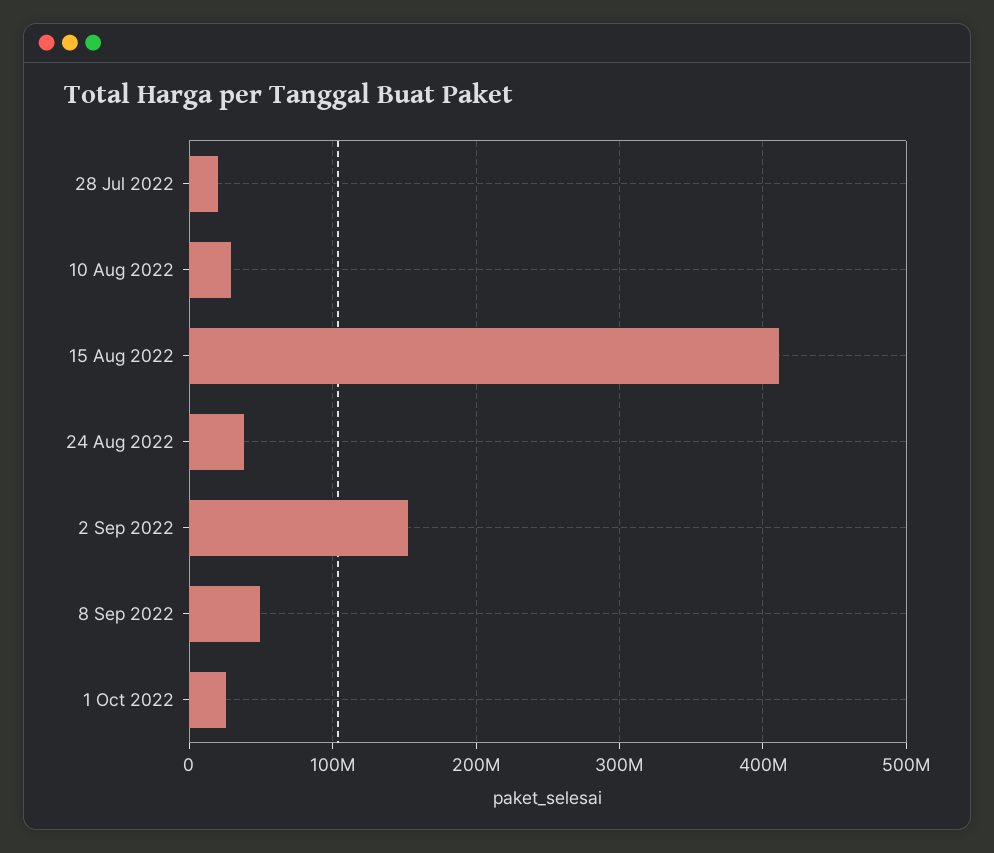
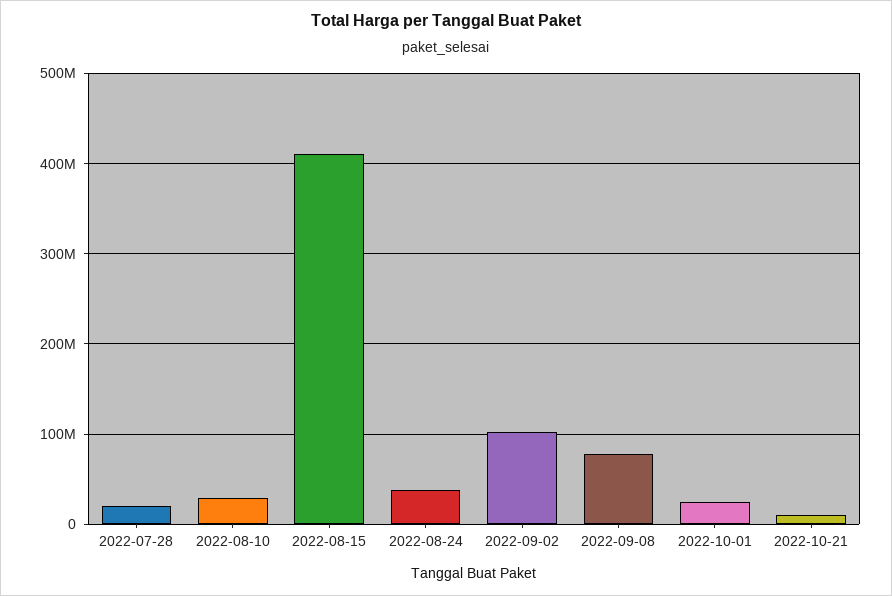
2 Sep 2022: 150000000 -> 100000000
8 Sep 2022: 50000000 -> 80000000
2022-10-21: none -> 10000000

